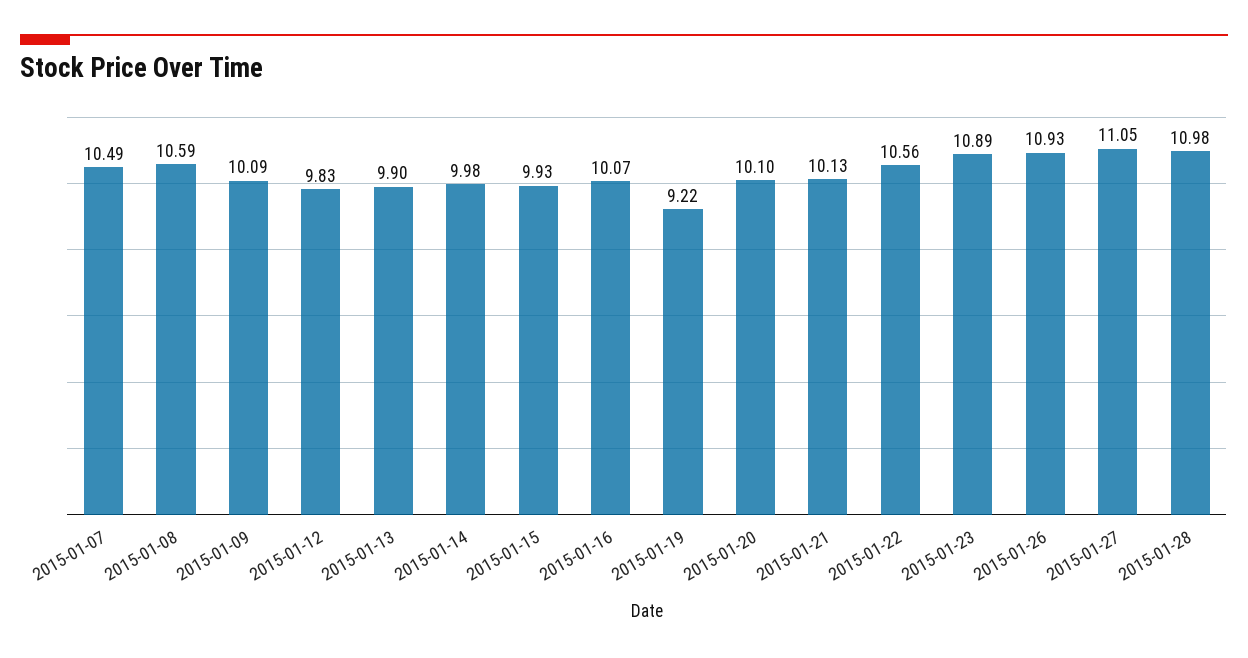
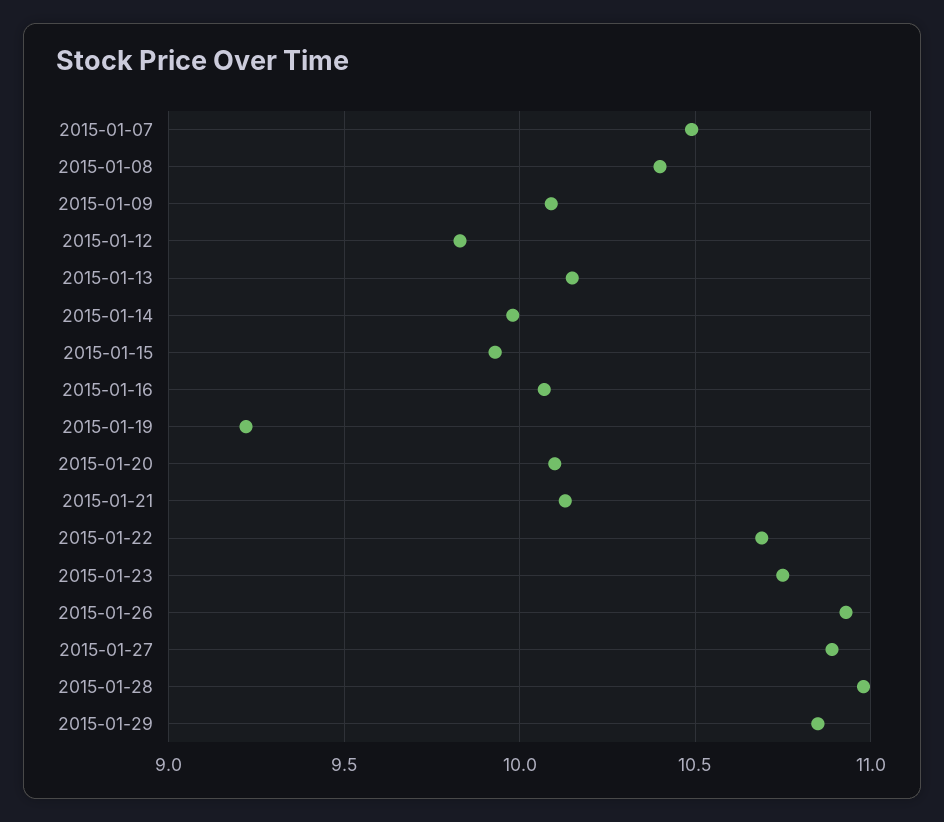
2015-01-08: 10.59 -> 10.4
2015-01-13: 9.9 -> 10.15
2015-01-22: 10.56 -> 10.7
2015-01-23: 10.89 -> 10.75
2015-01-27: 11.05 -> 10.9
2015-01-29: none -> 10.85

